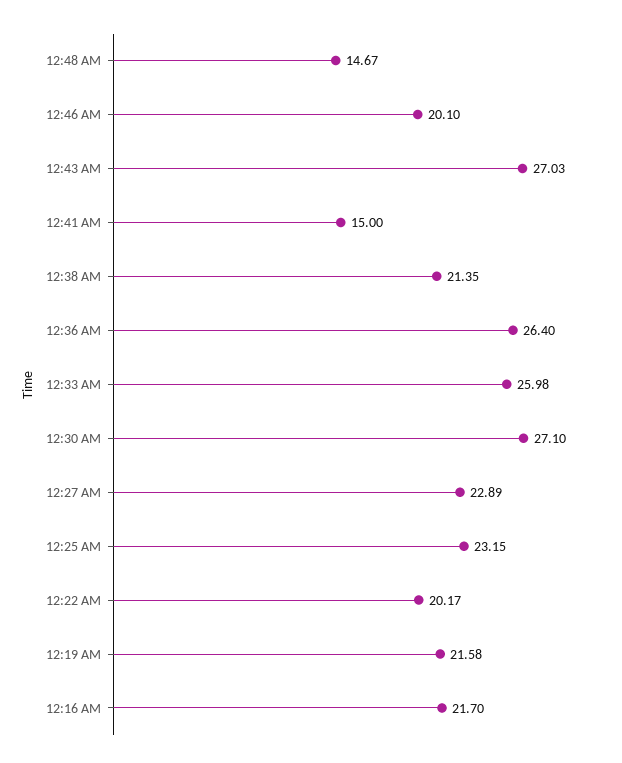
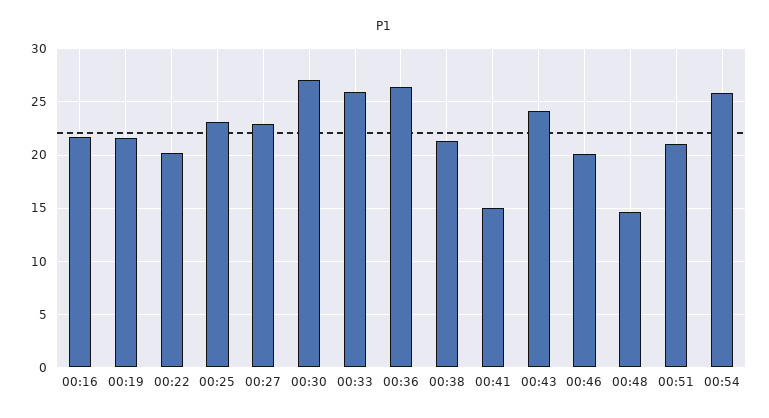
12:43 AM: 27.03 -> 24
00:51: none -> 21
00:54: none -> 26

